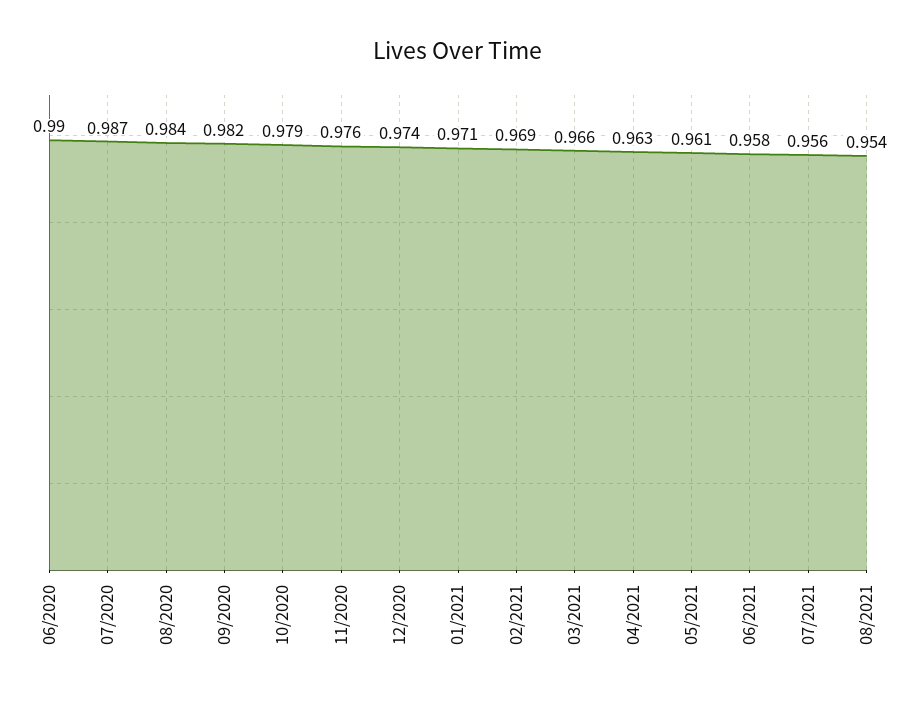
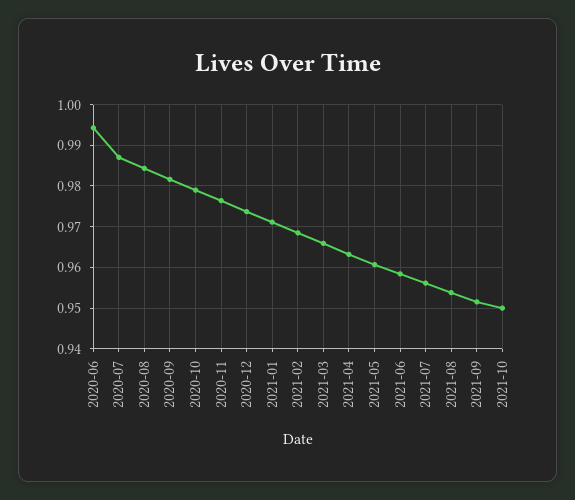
06/2020: 0.99 -> 0.994
2021-09: none -> 0.952
2021-10: none -> 0.95

